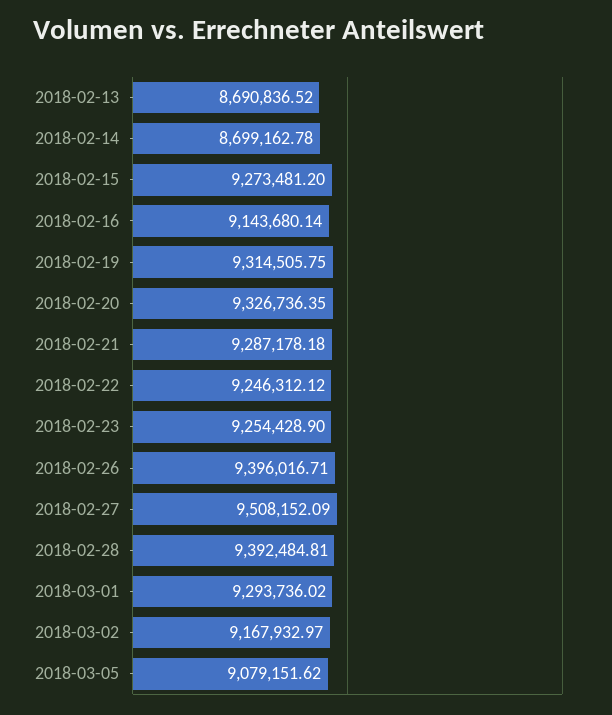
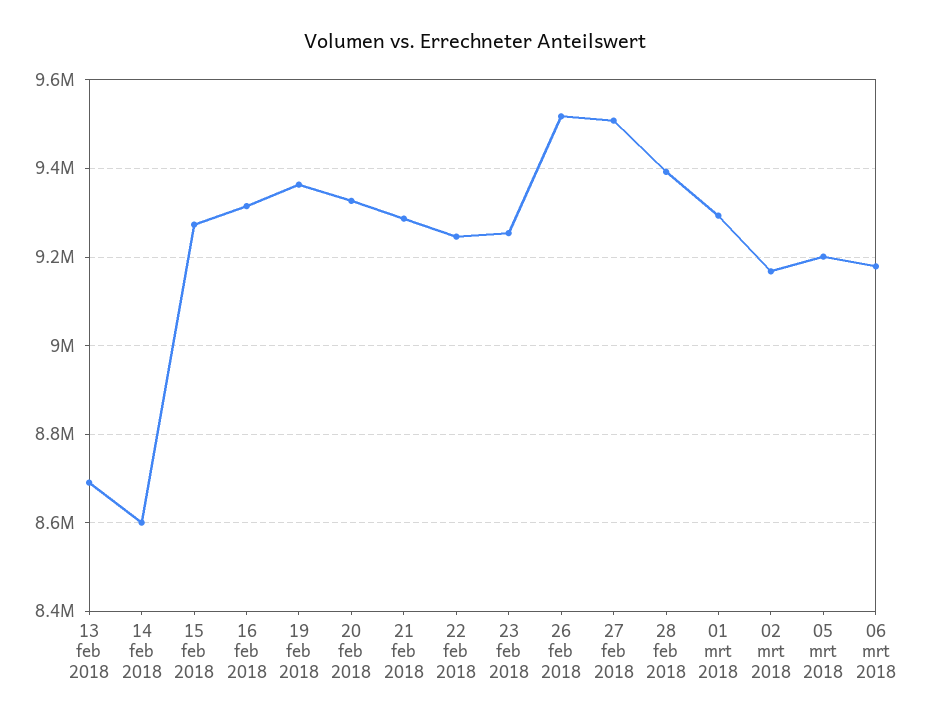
2018-02-14: 8699162.78 -> 8600000
2018-02-16: 9143680.14 -> 9320000
2018-02-19: 9314505.75 -> 9360000
2018-02-26: 9396016.71 -> 9520000
2018-03-05: 9079151.62 -> 9200000
06 mrt 2018: none -> 9180000

